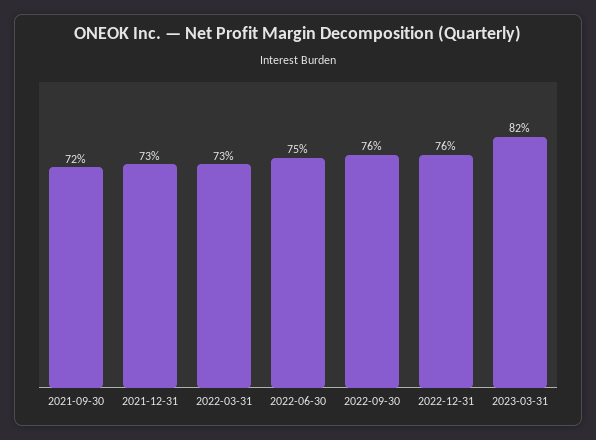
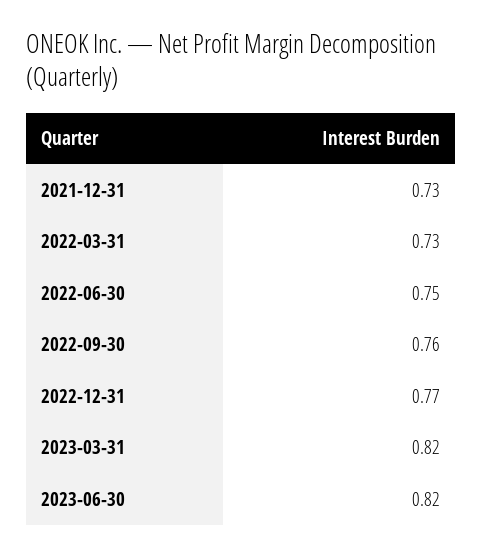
2021-09-30: 0.72 -> none
2022-12-31: 0.76 -> 0.77
2023-06-30: none -> 0.82

